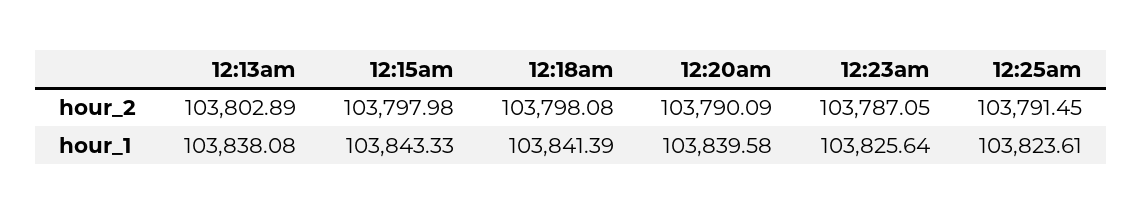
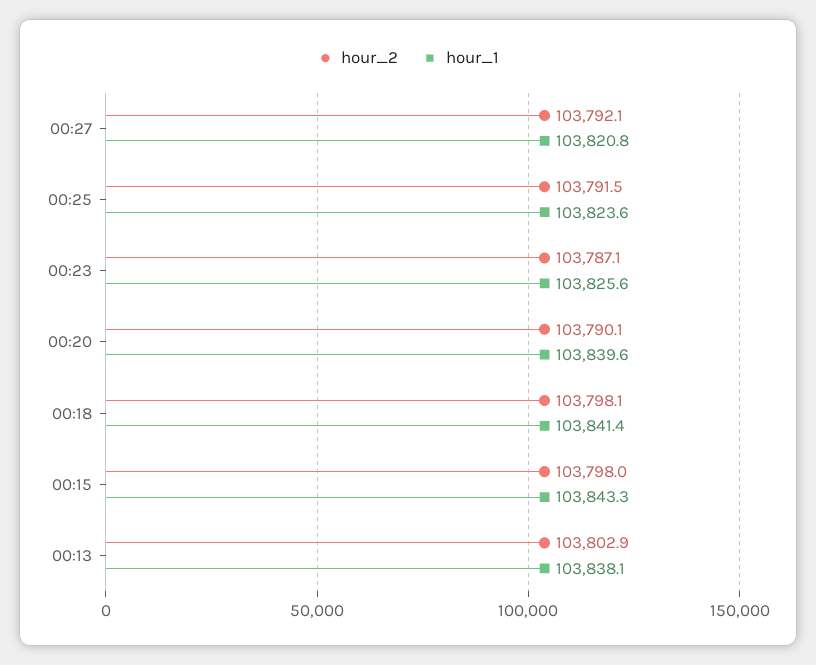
hour_2, 00:27: none -> 103792.1
hour_1, 00:27: none -> 103820.8

